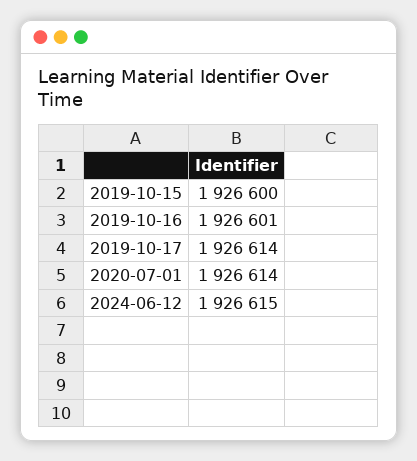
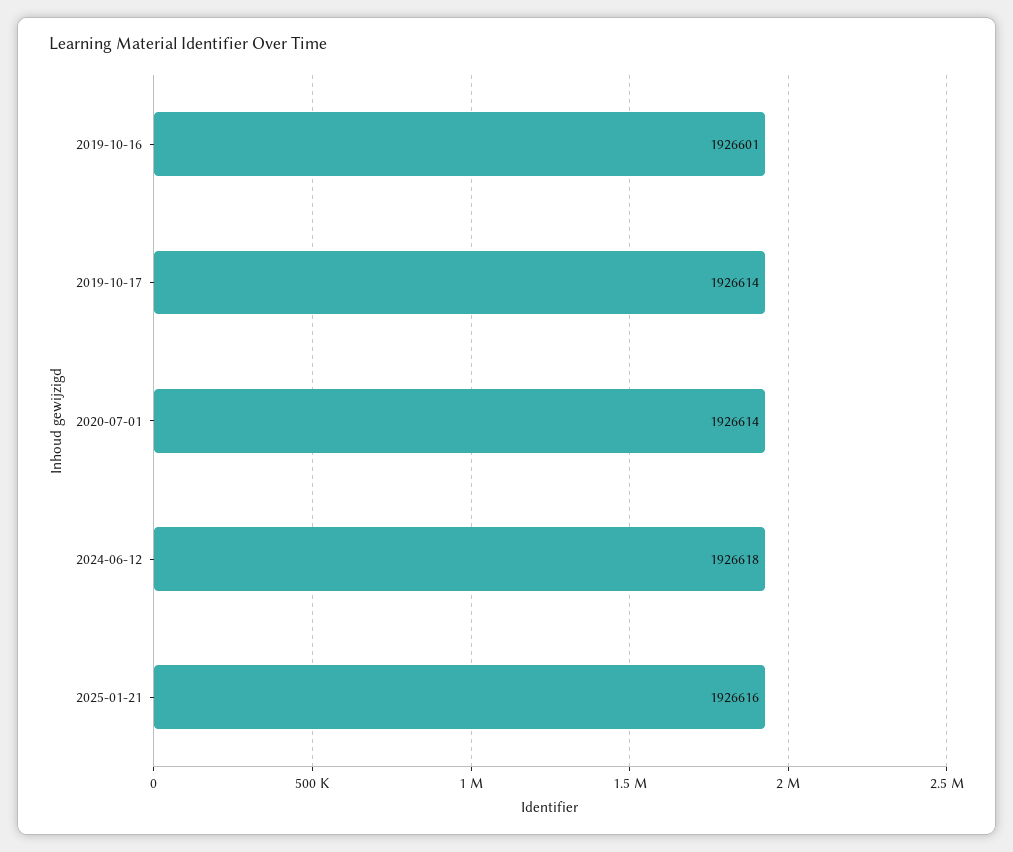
2019-10-15: 1926600 -> none
2024-06-12: 1926615 -> 1926618
2025-01-21: none -> 1926616

